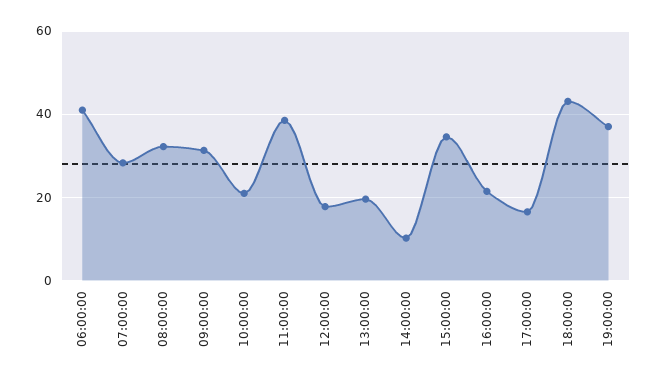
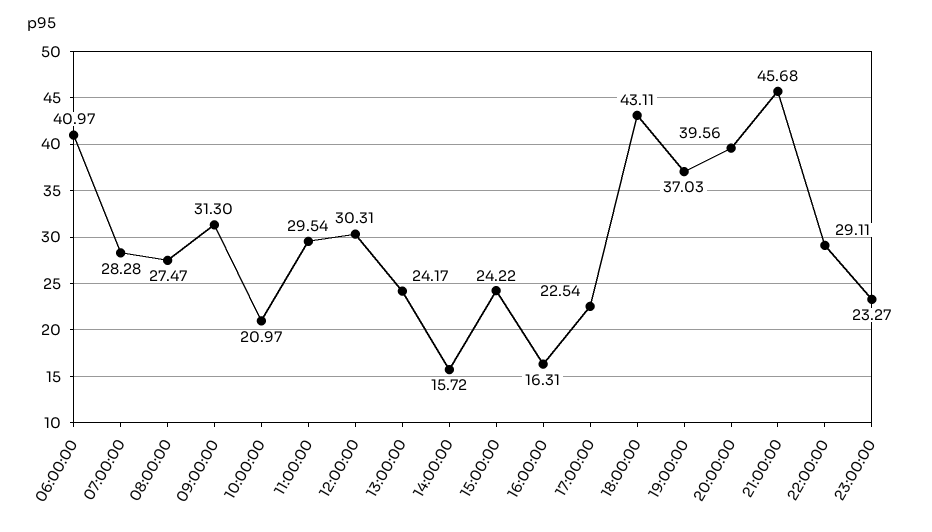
08:00:00: 32 -> 27.47
11:00:00: 38 -> 29.54
12:00:00: 18 -> 30.31
13:00:00: 20 -> 24.17
14:00:00: 10 -> 15.72
15:00:00: 34 -> 24.22
16:00:00: 22 -> 16.31
17:00:00: 16 -> 22.54
20:00:00: none -> 39.56
21:00:00: none -> 45.68
22:00:00: none -> 29.11
23:00:00: none -> 23.27

